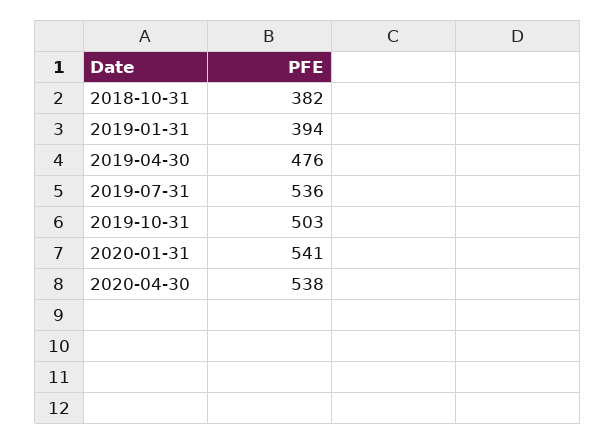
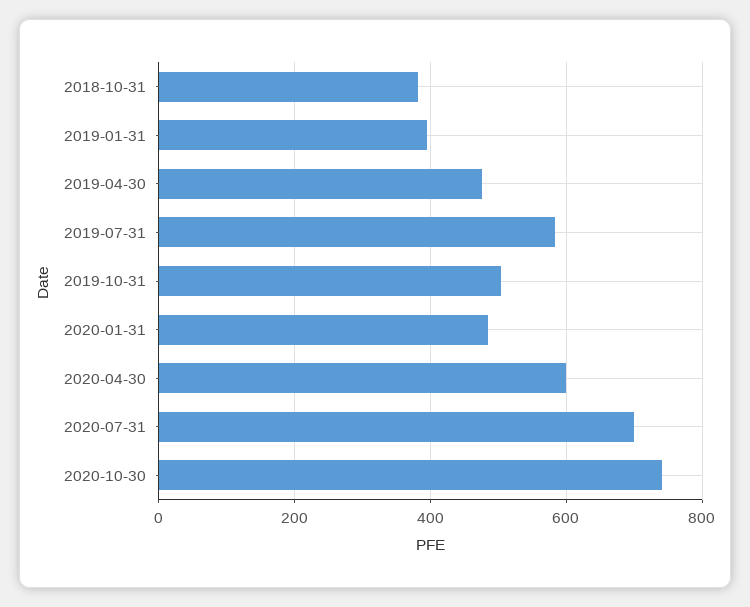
2019-07-31: 536 -> 580
2020-01-31: 541 -> 480
2020-04-30: 538 -> 600
2020-07-31: none -> 700
2020-10-30: none -> 740

